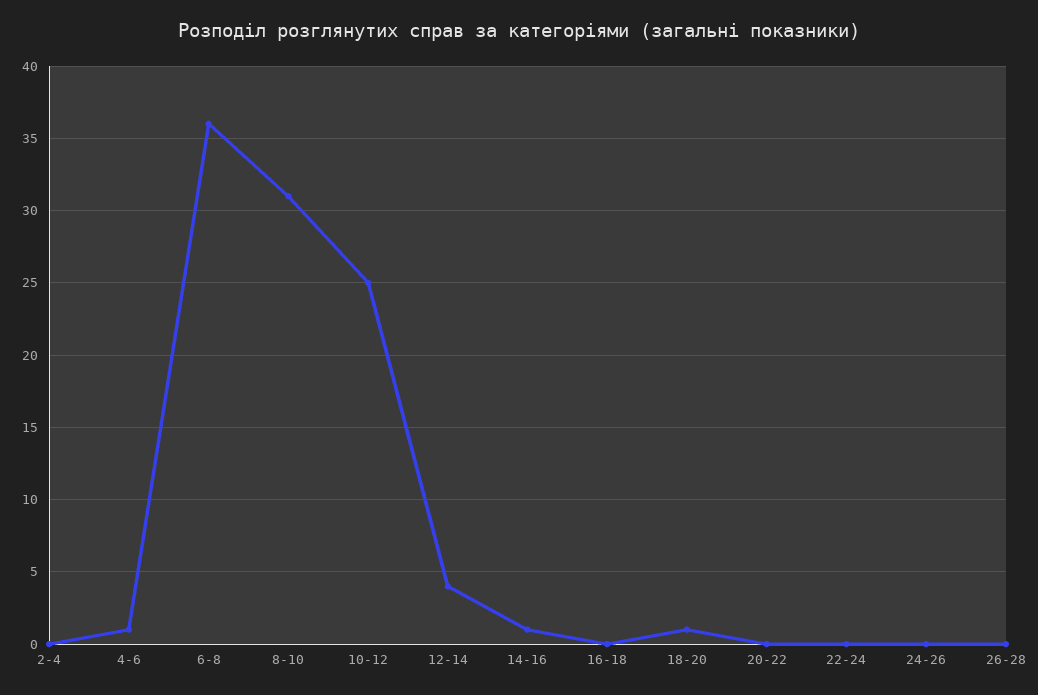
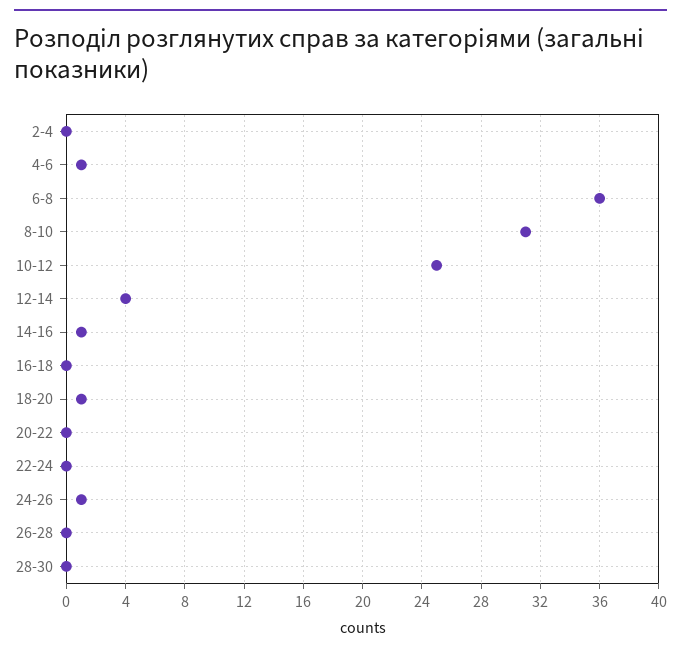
24-26: 0 -> 1
28-30: none -> 0

